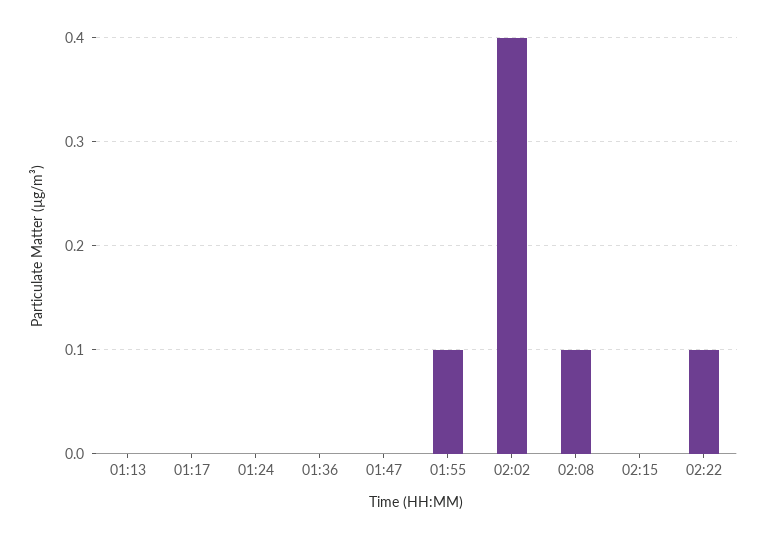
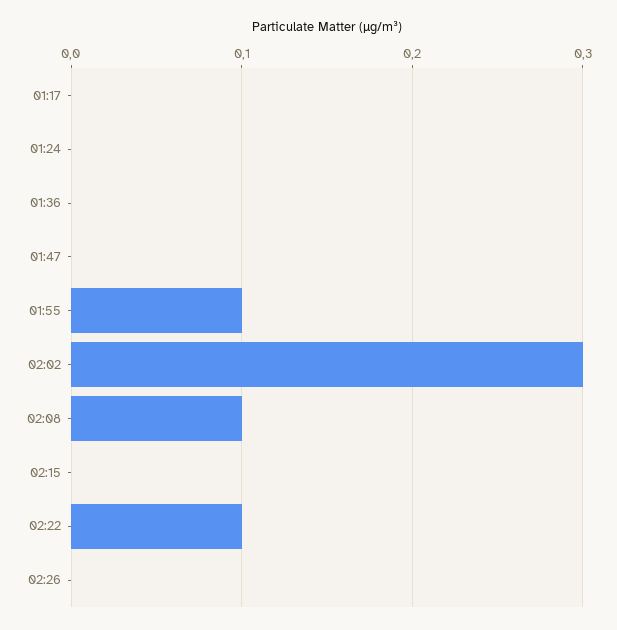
01:13: 0 -> none
02:02: 0.4 -> 0.3
02:26: none -> 0

